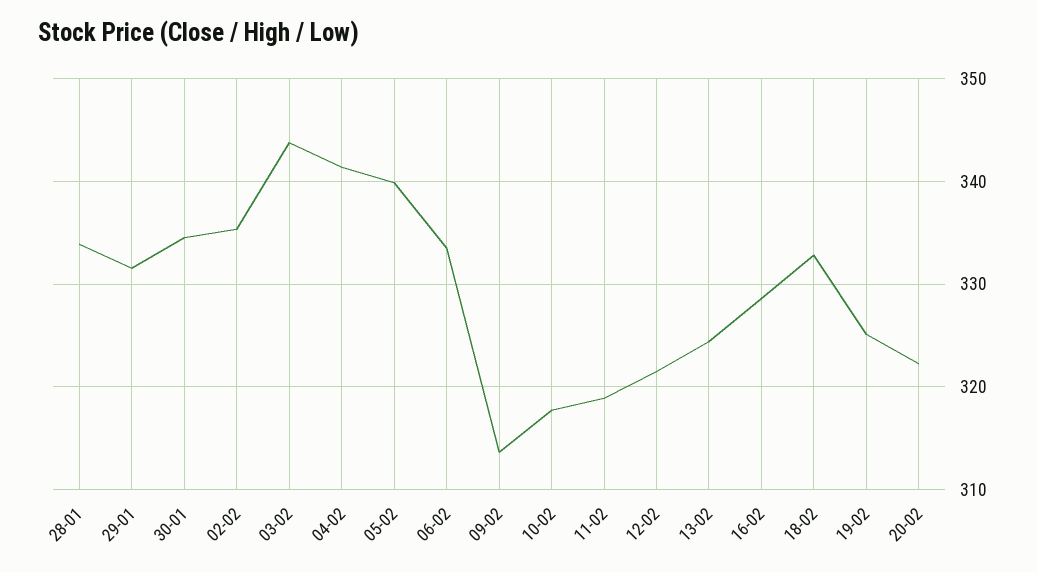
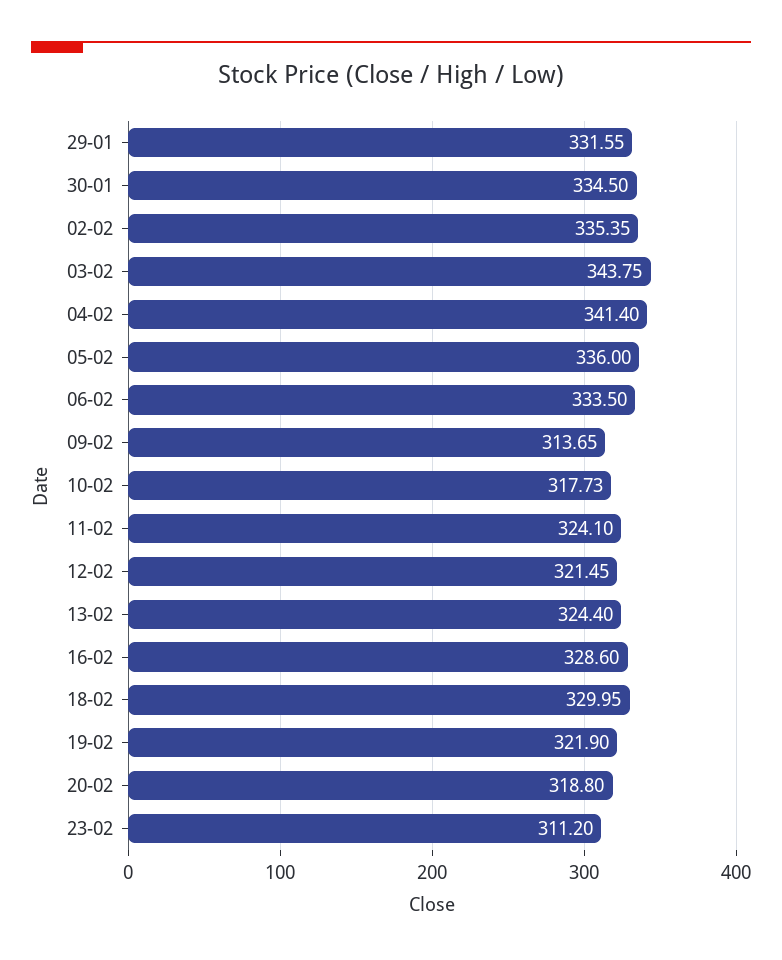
28-01: 334 -> none
05-02: 340 -> 336
11-02: 319 -> 324.1
18-02: 333 -> 329.95
19-02: 325 -> 321.9
20-02: 322 -> 318.8
23-02: none -> 311.2

